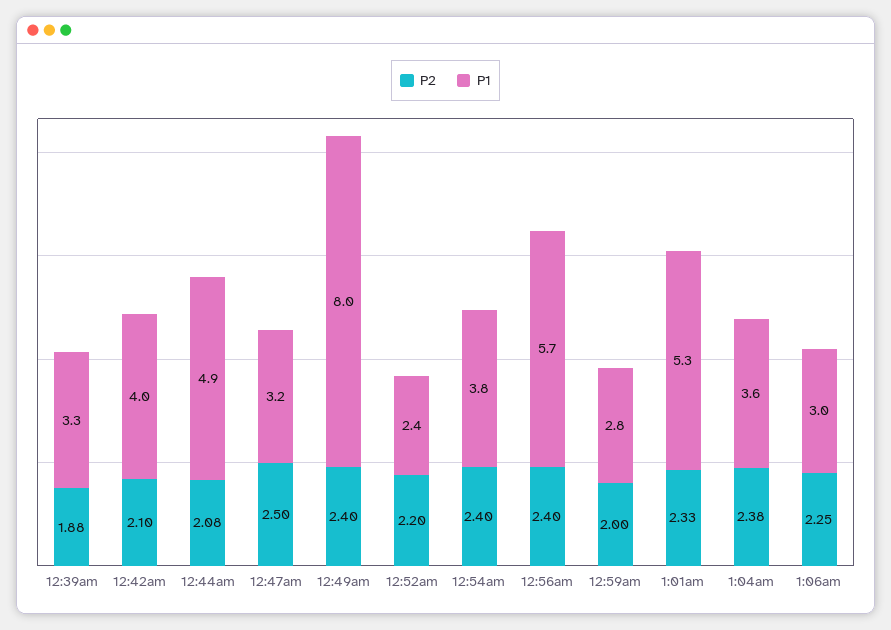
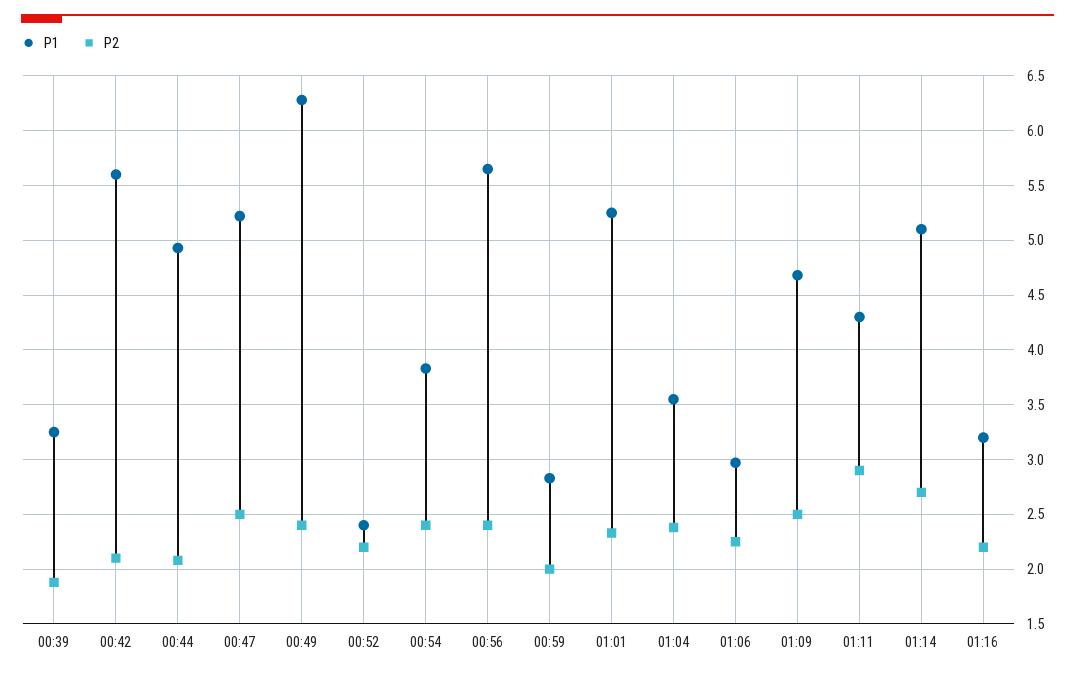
P1, 12:42am: 4 -> 5.6
P1, 12:47am: 3.2 -> 5.2
P1, 12:49am: 8 -> 6.3
P1, 01:09: none -> 4.7
P2, 01:09: none -> 2.5
P1, 01:11: none -> 4.3
P2, 01:11: none -> 2.9
P1, 01:14: none -> 5.1
P2, 01:14: none -> 2.7
P1, 01:16: none -> 3.2
P2, 01:16: none -> 2.2

